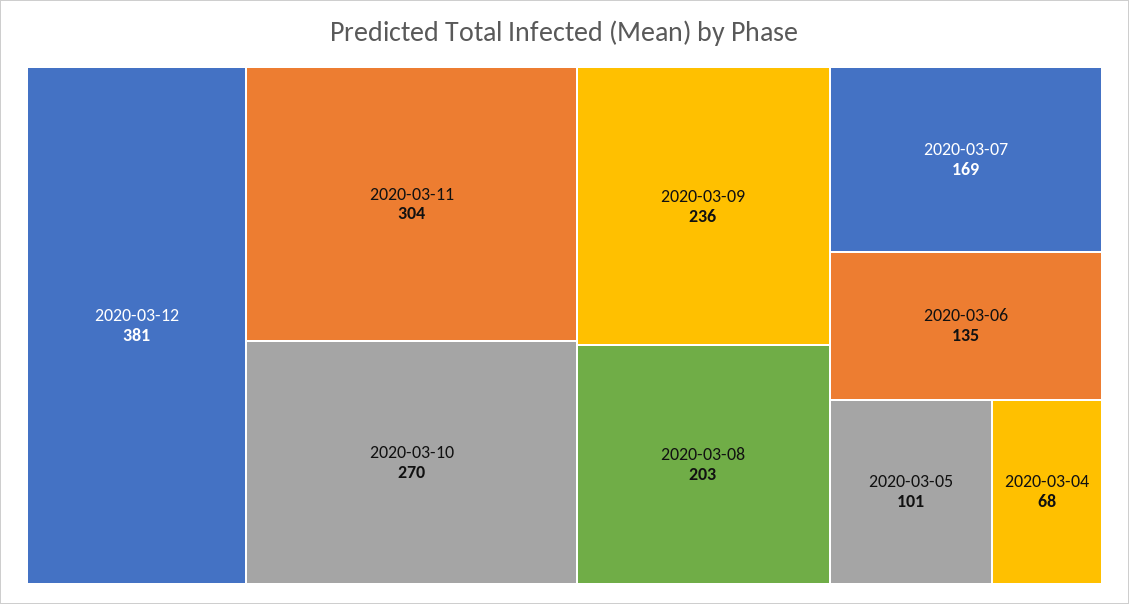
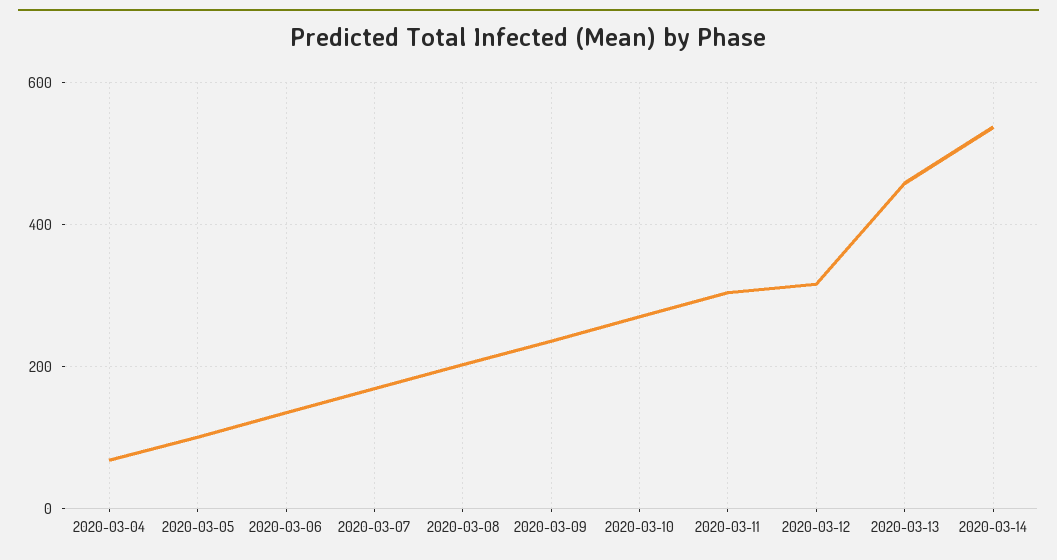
2020-03-12: 381 -> 320
2020-03-13: none -> 460
2020-03-14: none -> 540

